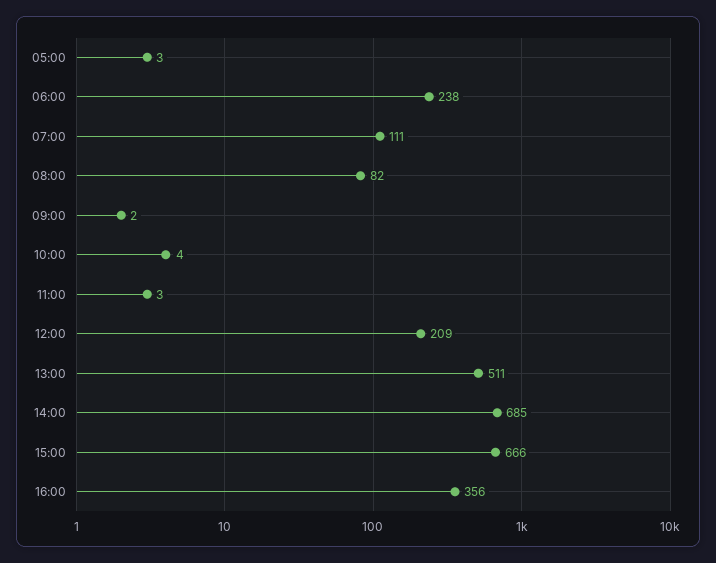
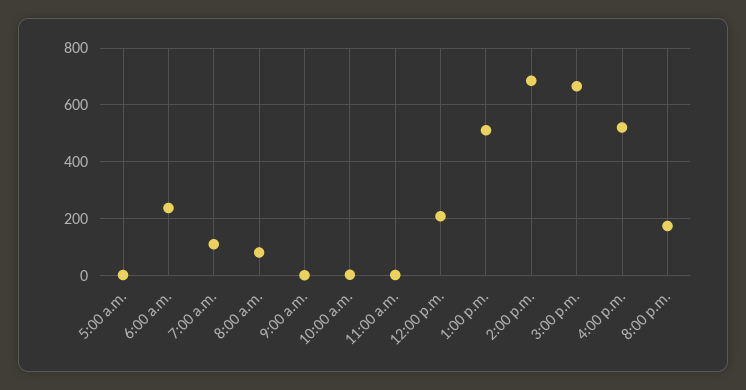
16:00: 356 -> 525
8:00 p.m.: none -> 175

